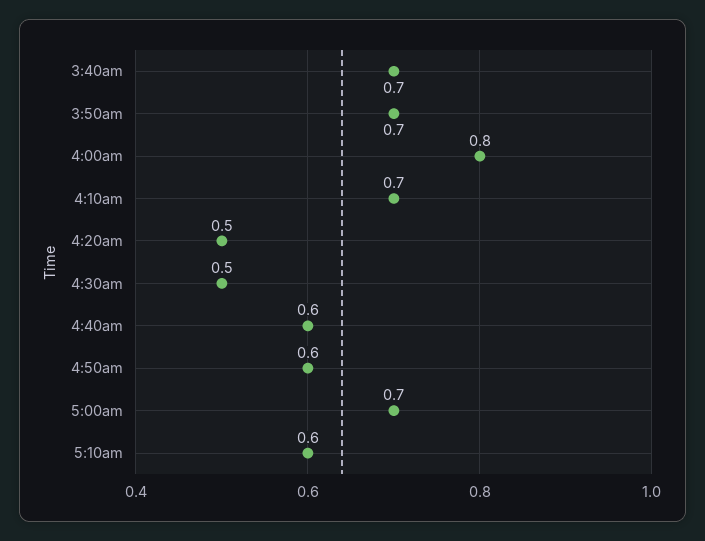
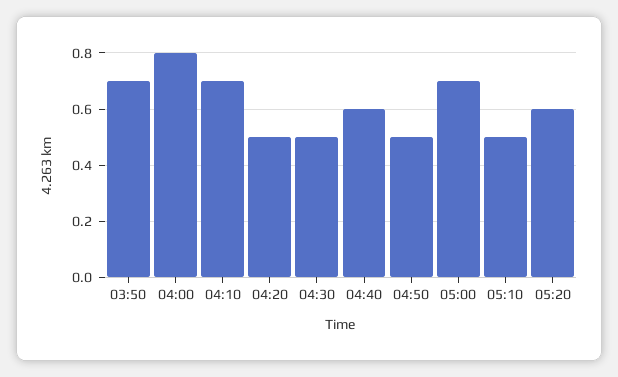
3:40am: 0.7 -> none
4:50am: 0.6 -> 0.5
5:10am: 0.6 -> 0.5
05:20: none -> 0.6

